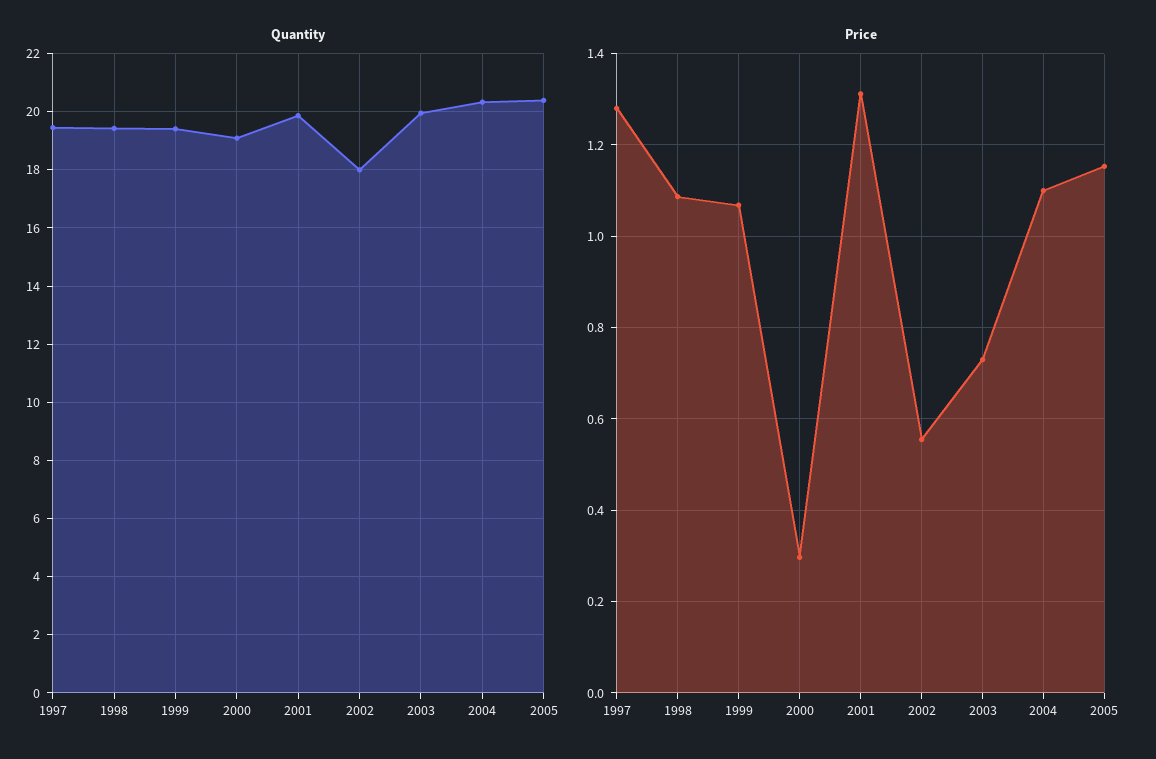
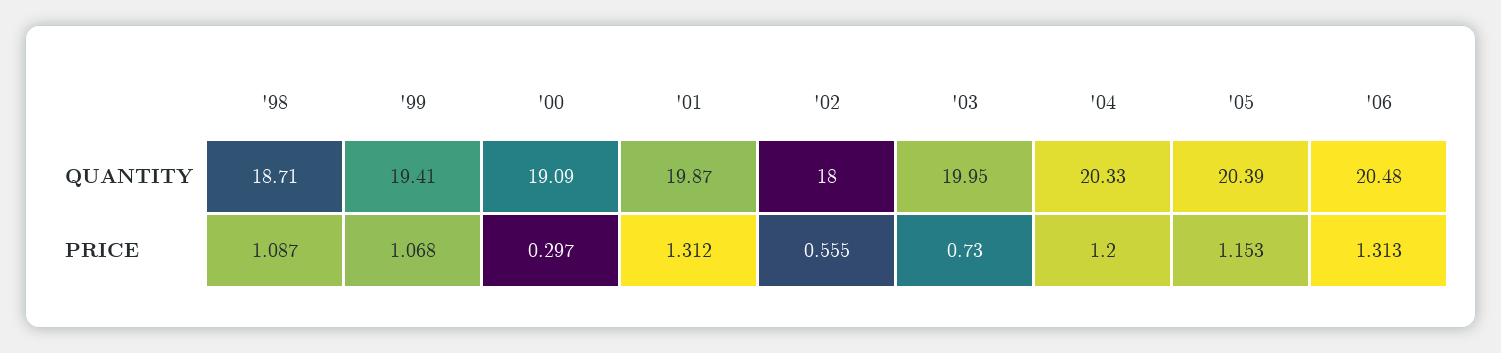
Quantity, 1997: 19.5 -> none
Quantity, 1998: 19.5 -> 18.71
Price, 1997: 1.28 -> none
Price, 2004: 1.1 -> 1.2
Quantity, '06: none -> 20.48
Price, '06: none -> 1.313

